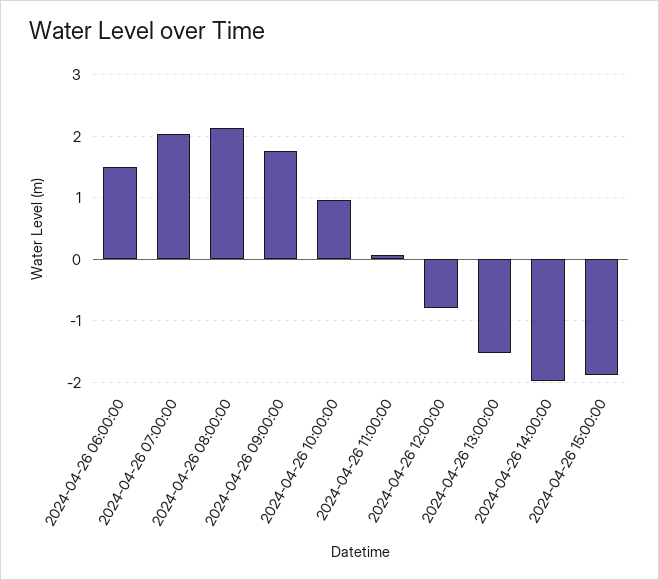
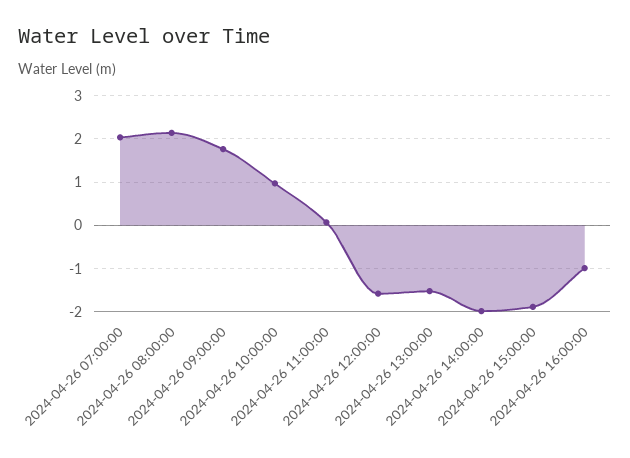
2024-04-26 06:00:00: 1.5 -> none
2024-04-26 12:00:00: -0.8 -> -1.6
2024-04-26 16:00:00: none -> -1

